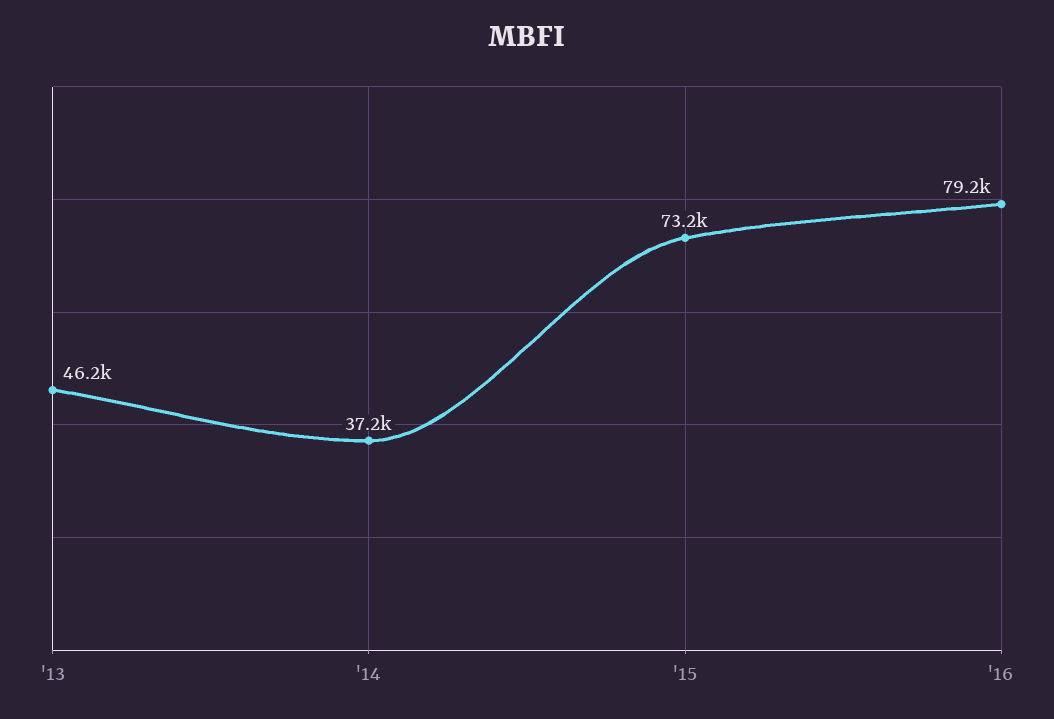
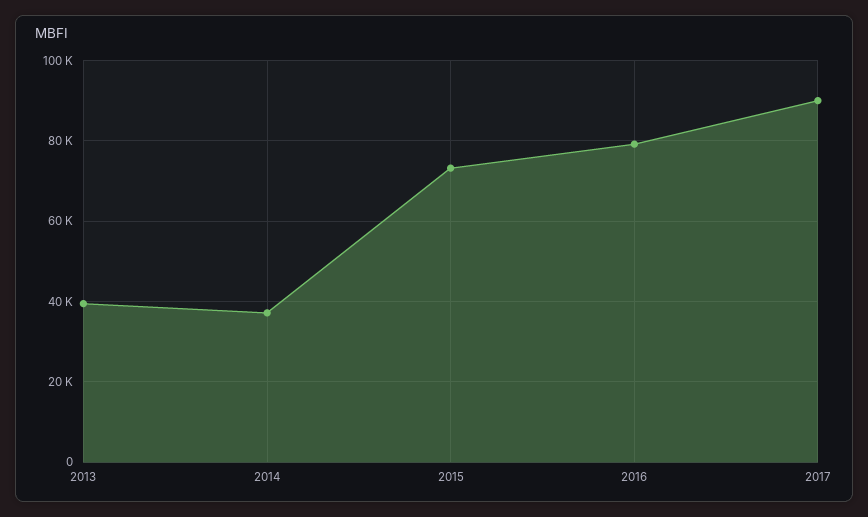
'13: 46200 -> 40000
2017: none -> 90000

